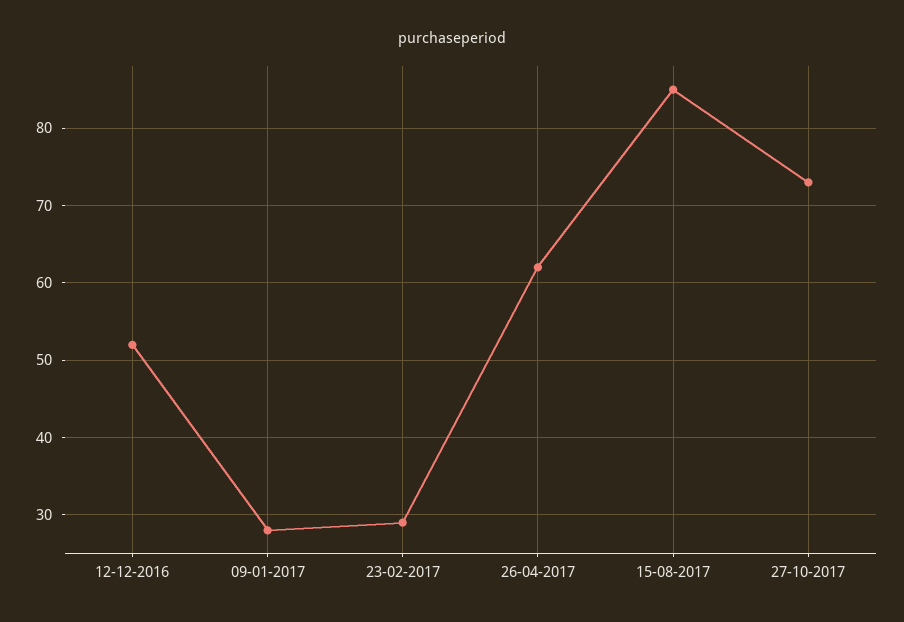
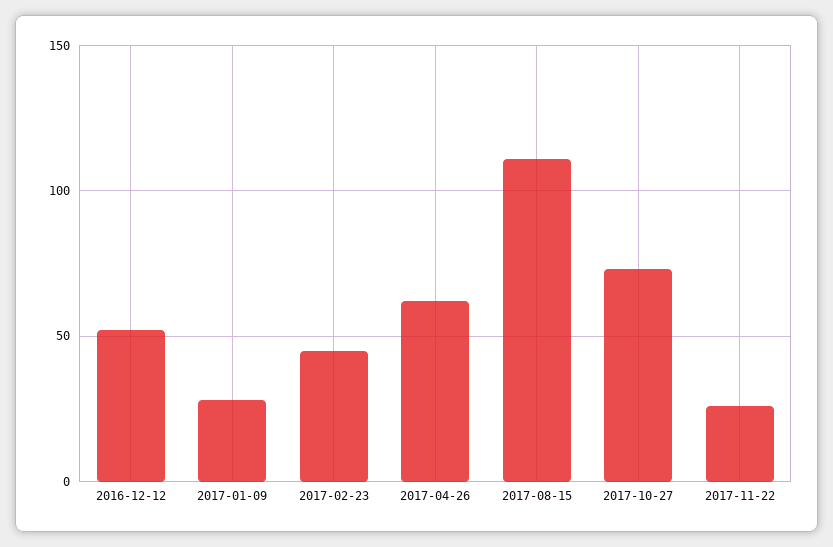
23-02-2017: 29 -> 45
15-08-2017: 85 -> 110
2017-11-22: none -> 25

